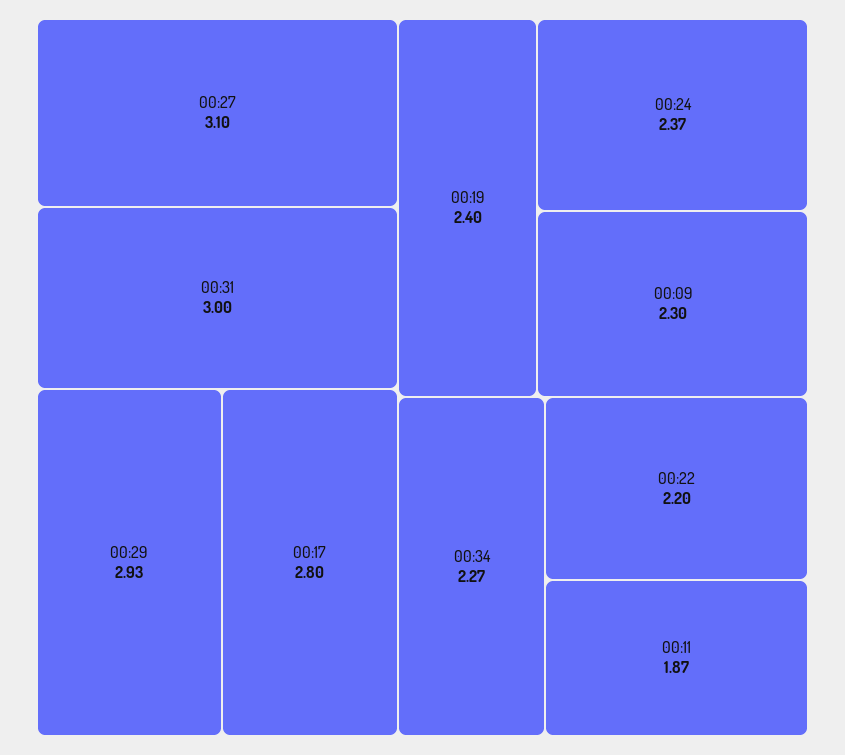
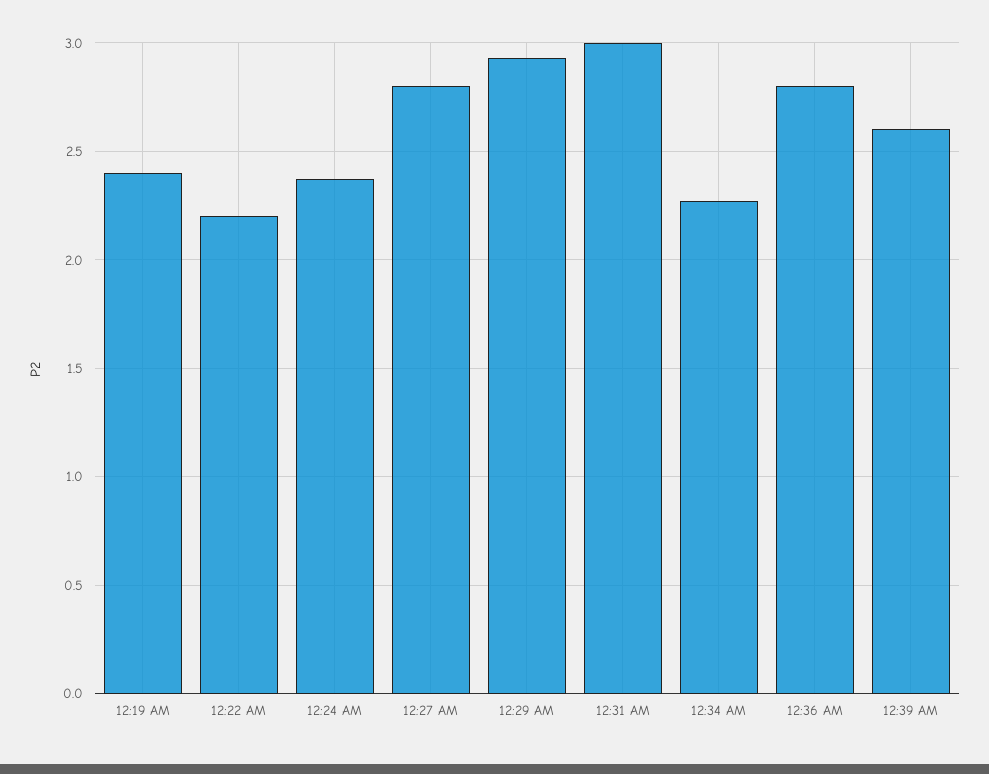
00:27: 3.1 -> 2.8
00:17: 2.8 -> none
00:09: 2.3 -> none
00:11: 1.87 -> none
12:36 AM: none -> 2.8
12:39 AM: none -> 2.6

